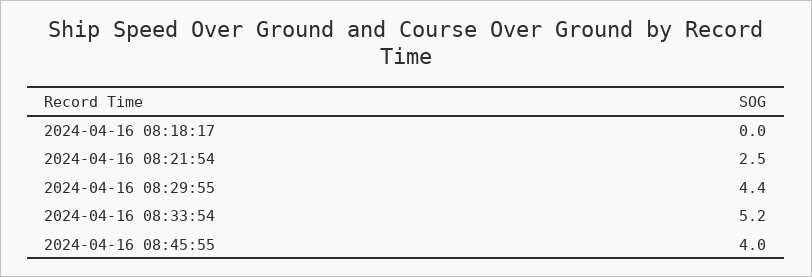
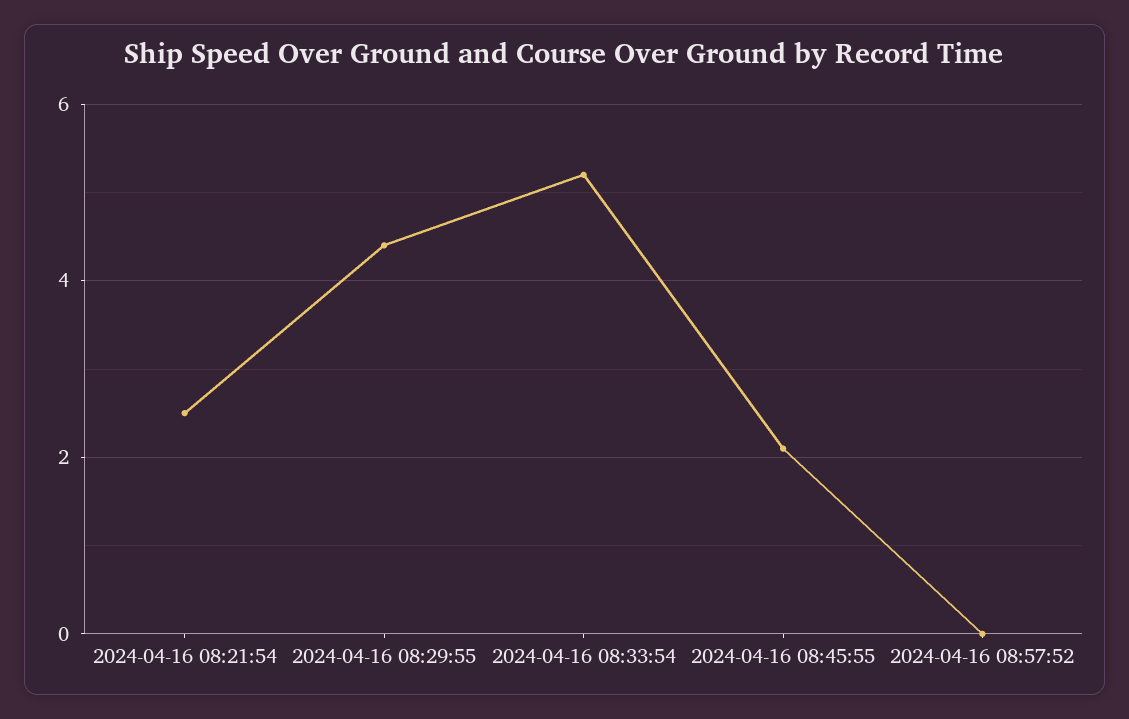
2024-04-16 08:18:17: 0 -> none
2024-04-16 08:45:55: 4 -> 2
2024-04-16 08:57:52: none -> 0

